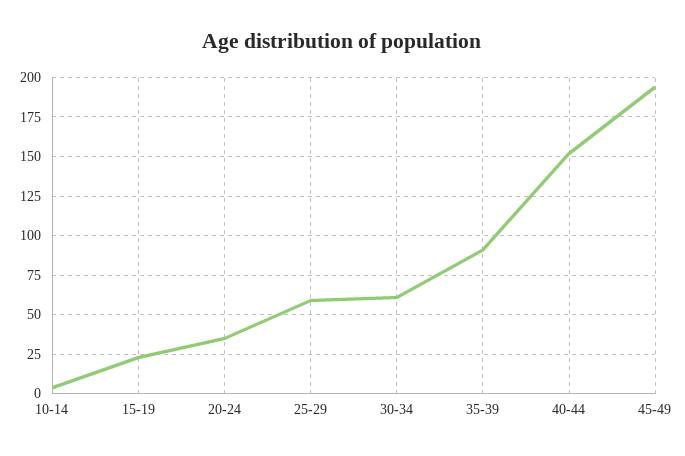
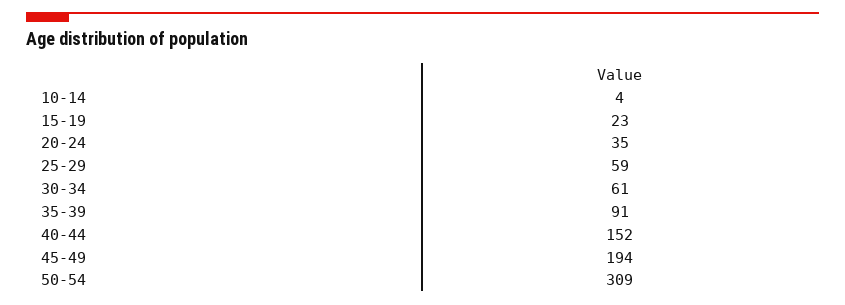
50-54: none -> 309

